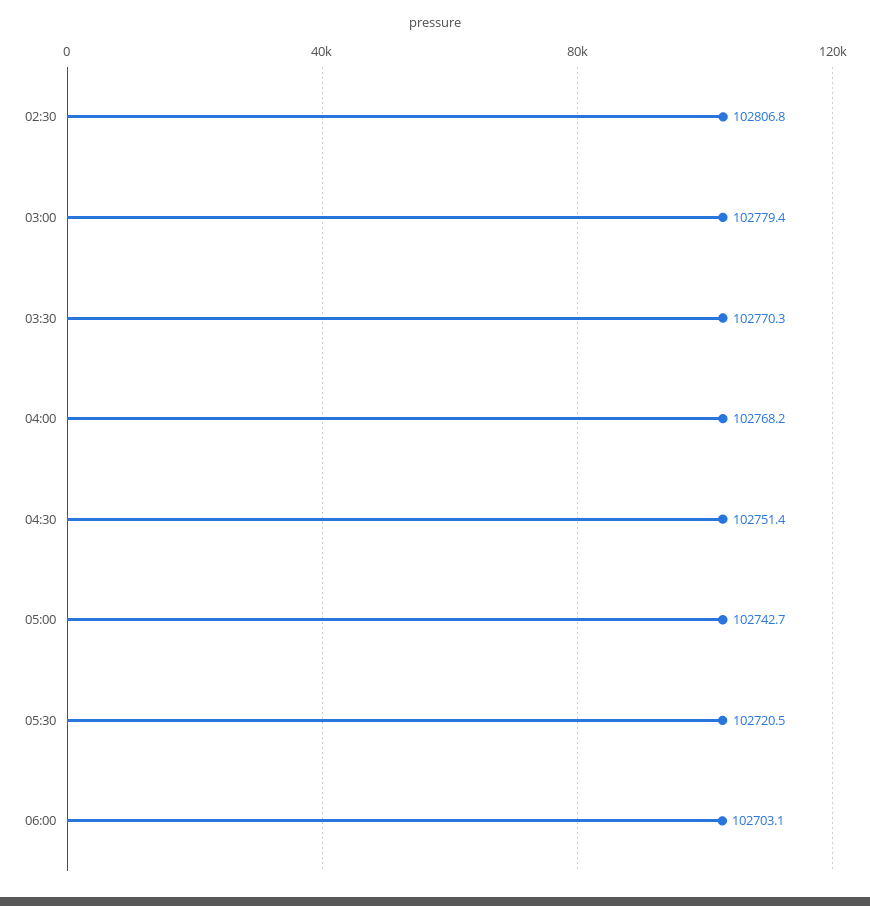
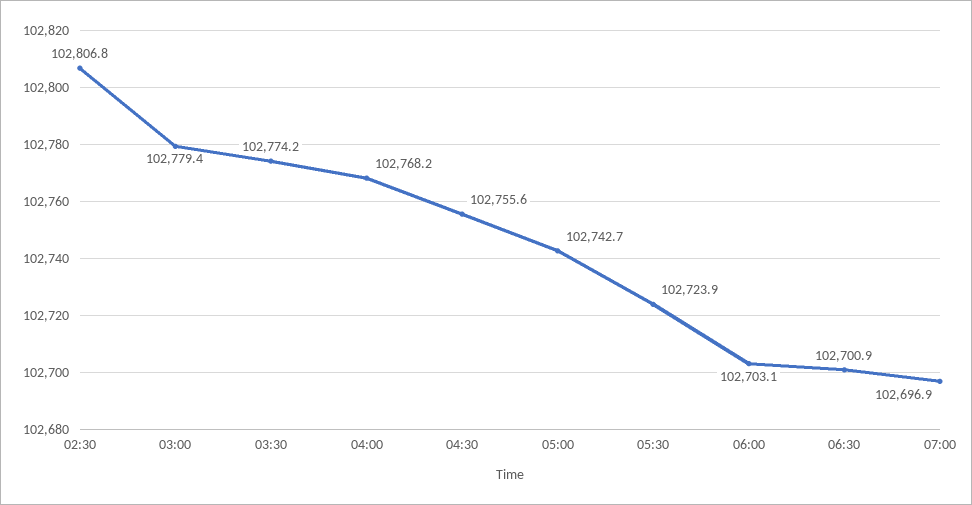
03:30: 102770.3 -> 102774.2
04:30: 102751.4 -> 102755.6
05:30: 102720.5 -> 102723.9
06:30: none -> 102700.9
07:00: none -> 102696.9

